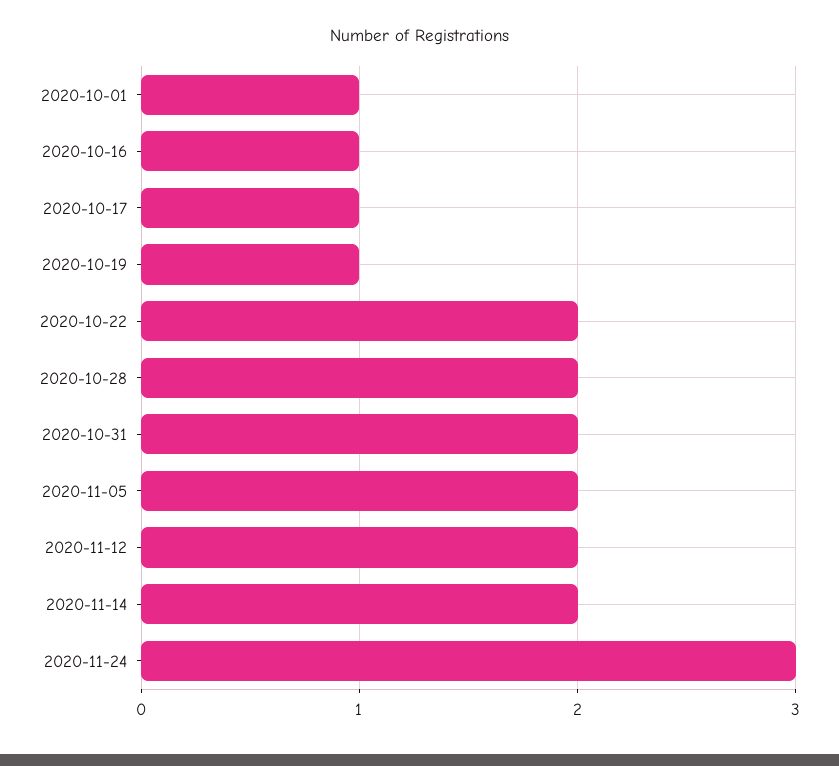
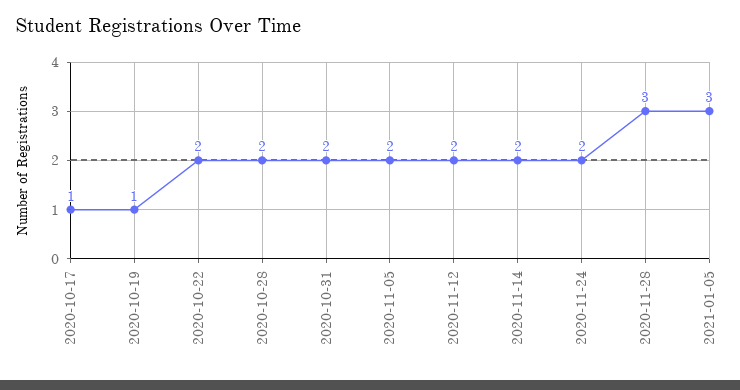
2020-10-01: 1 -> none
2020-10-16: 1 -> none
2020-11-24: 3 -> 2
2020-11-28: none -> 3
2021-01-05: none -> 3

